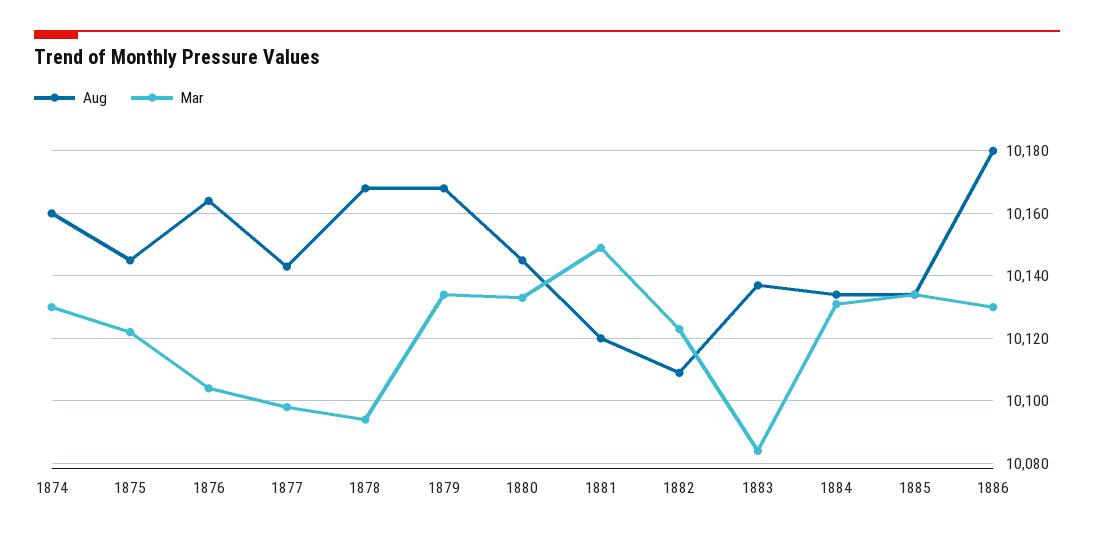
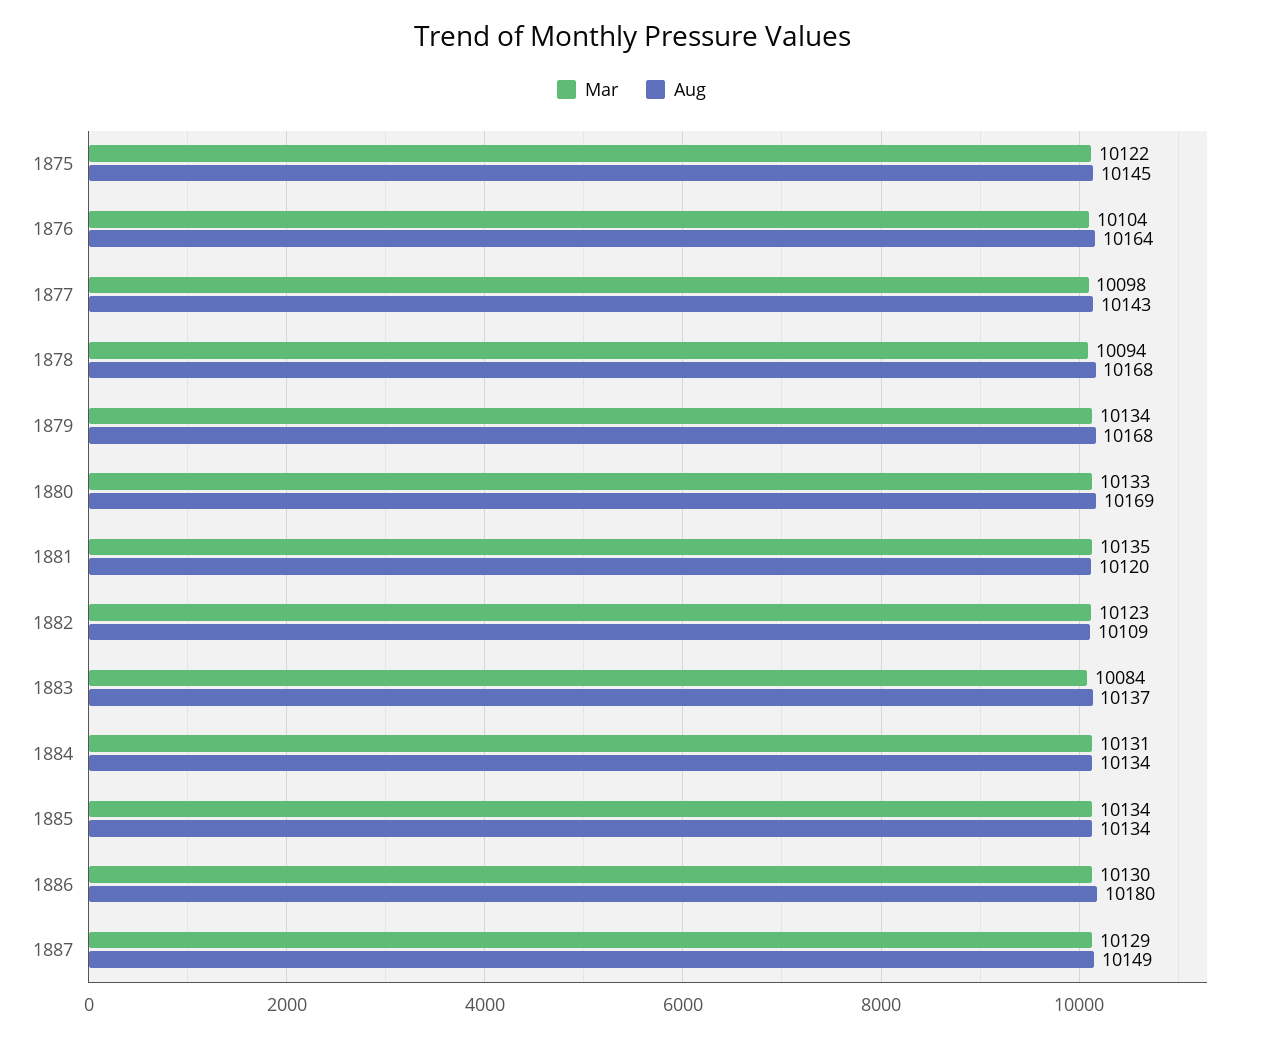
Aug, 1874: 10160 -> none
Mar, 1874: 10130 -> none
Aug, 1880: 10145 -> 10169
Mar, 1881: 10150 -> 10135
Mar, 1887: none -> 10129
Aug, 1887: none -> 10149

